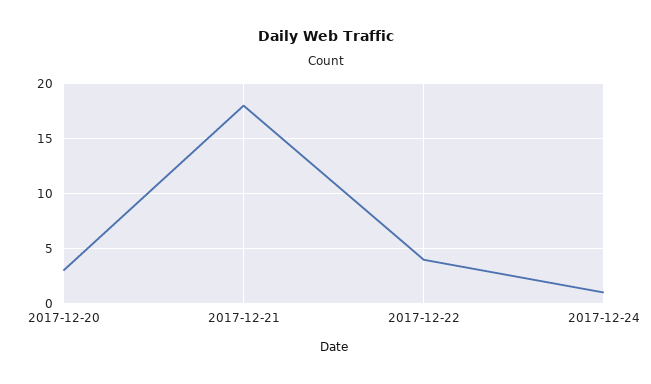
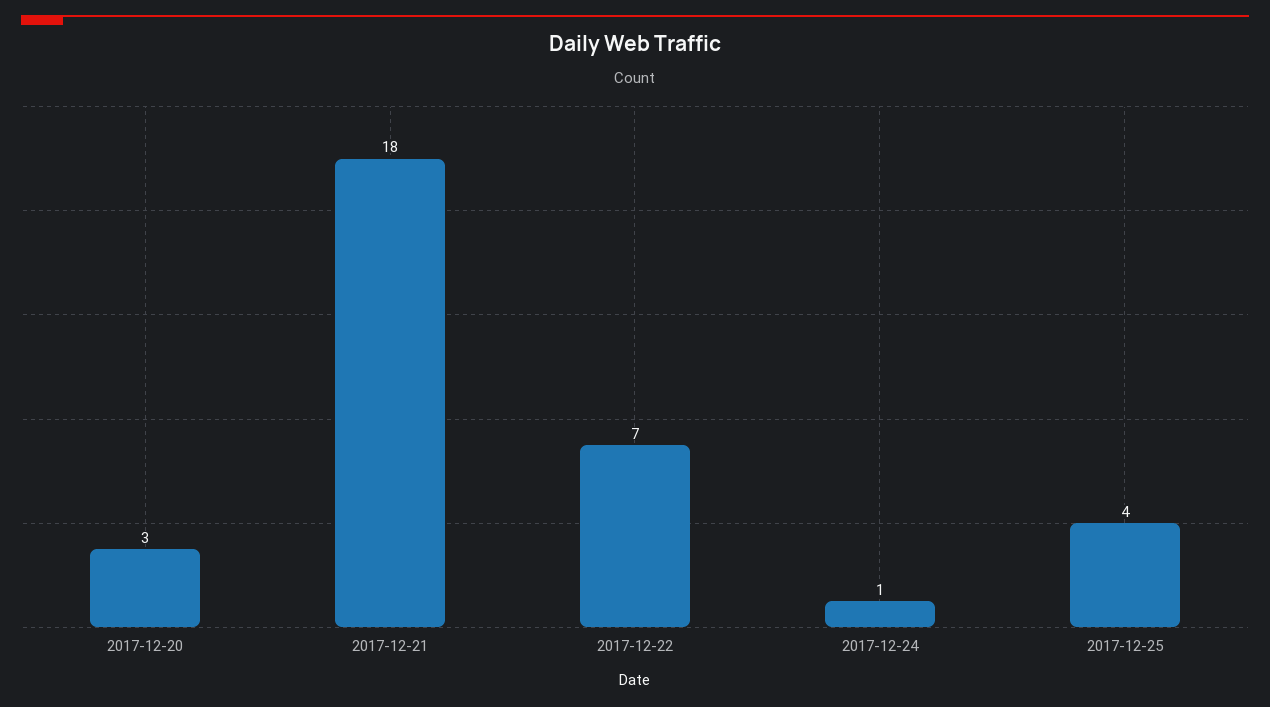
2017-12-22: 4 -> 7
2017-12-25: none -> 4

